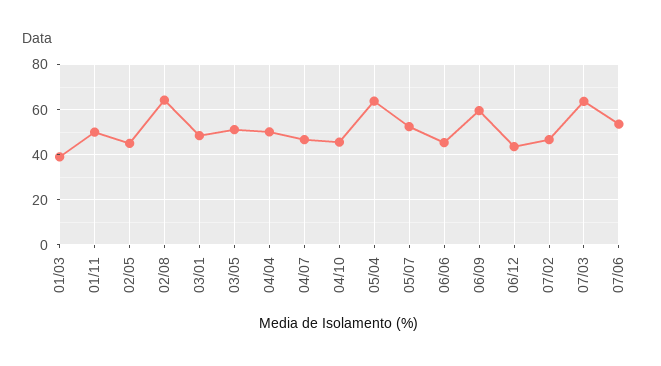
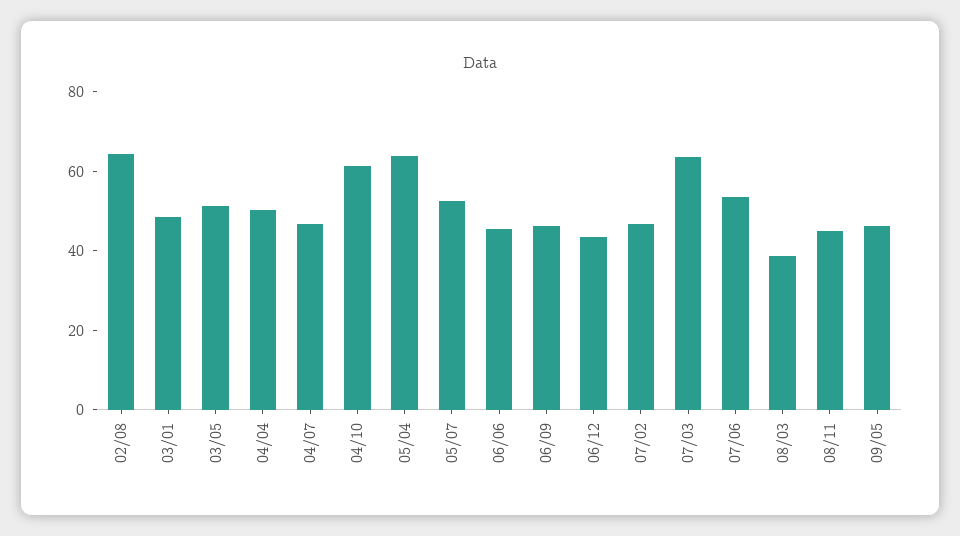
01/03: 40 -> none
01/11: 50 -> none
02/05: 45 -> none
04/10: 45 -> 60
06/09: 60 -> 45
08/03: none -> 40
08/11: none -> 45
09/05: none -> 45

